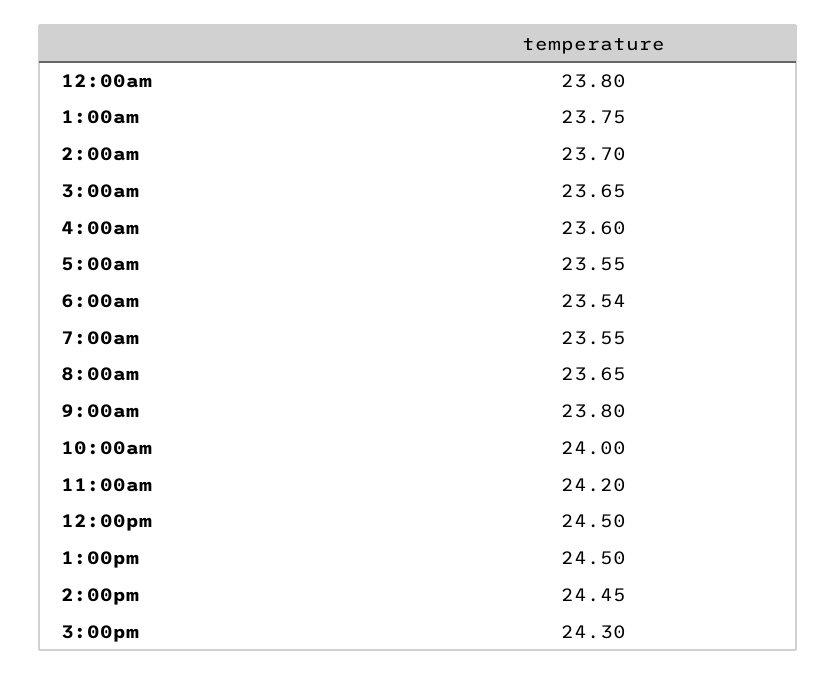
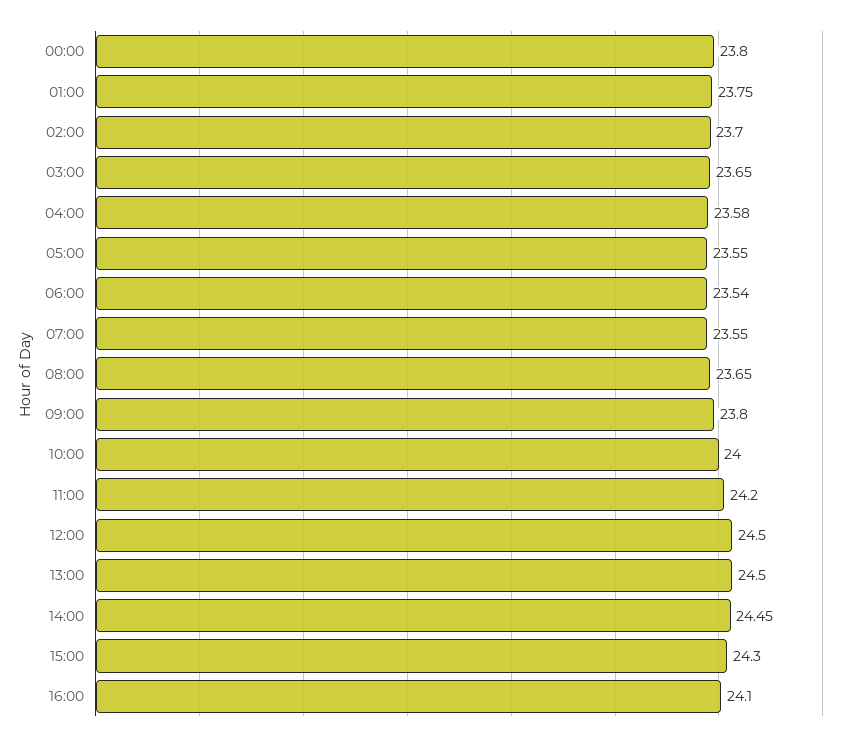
4:00am: 23.6 -> 23.58
16:00: none -> 24.1

